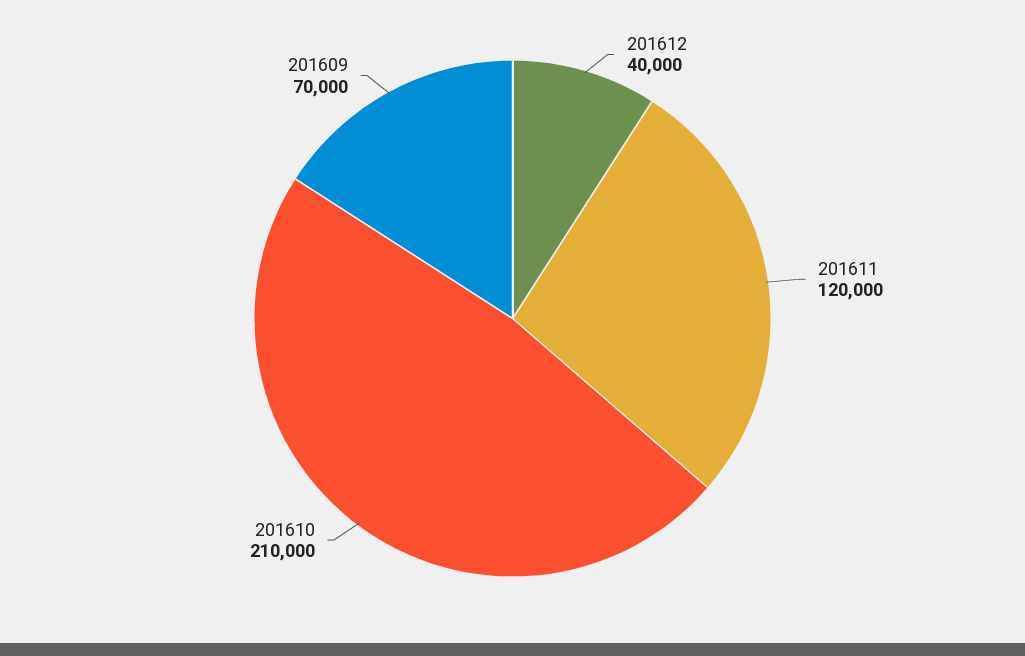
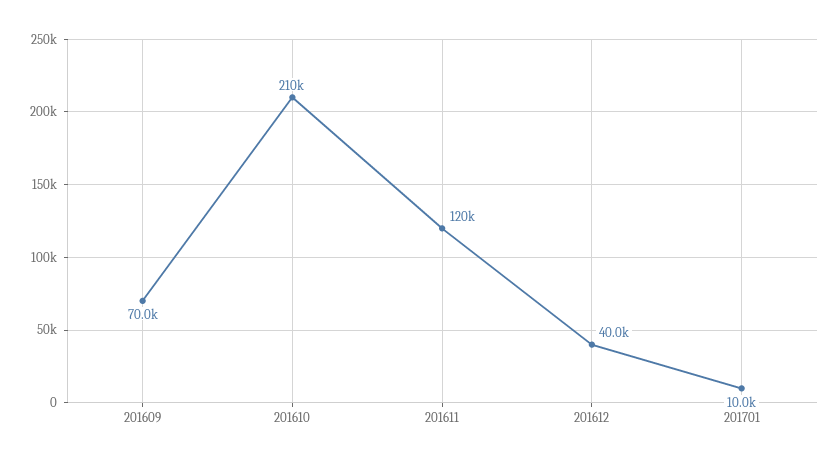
201701: none -> 10000

